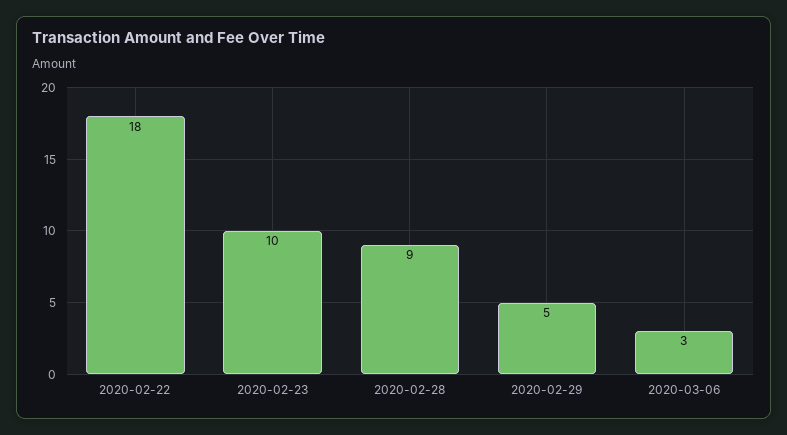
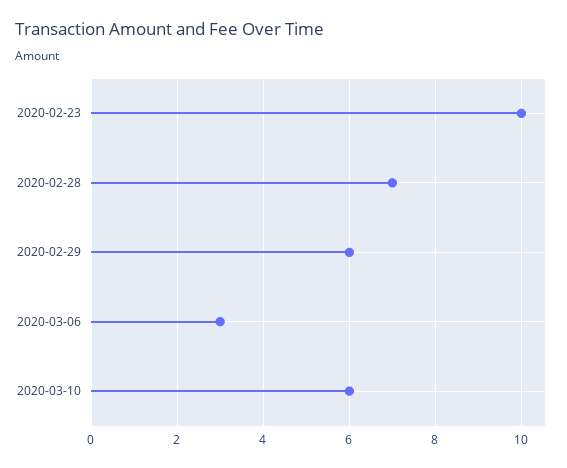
2020-02-22: 18 -> none
2020-02-28: 9 -> 7
2020-02-29: 5 -> 6
2020-03-10: none -> 6

